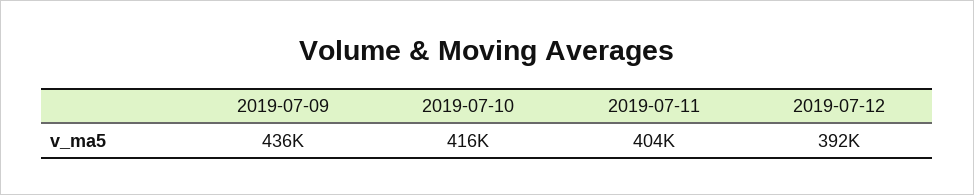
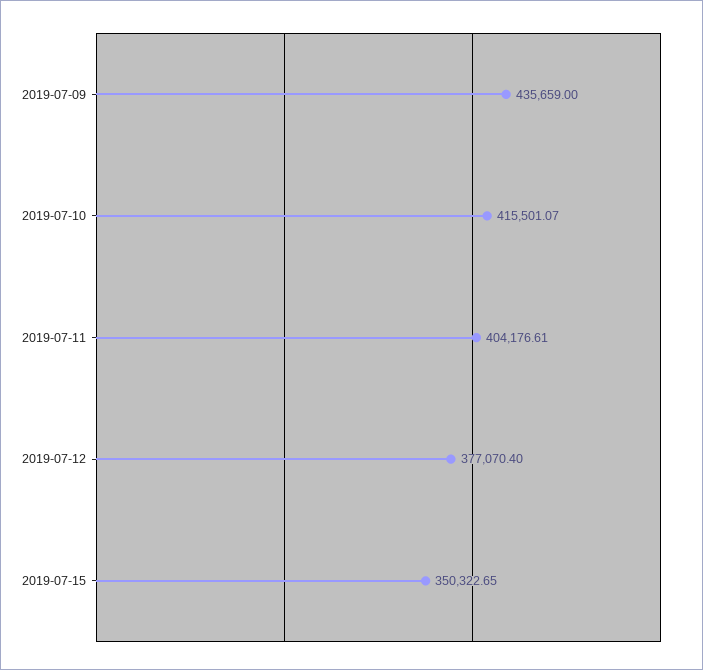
2019-07-12: 392000 -> 377070.4
2019-07-15: none -> 350322.65

